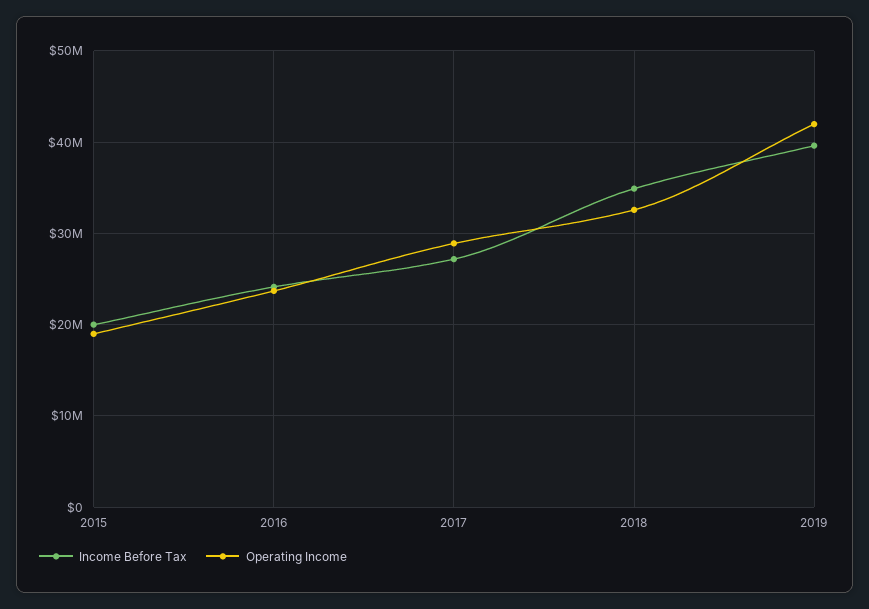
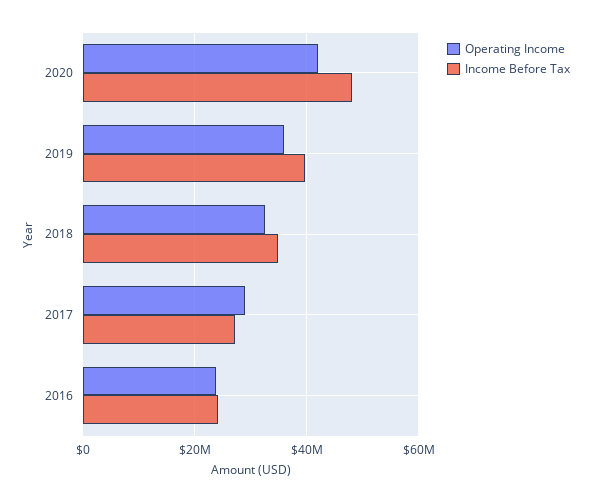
Income Before Tax, 2015: 20000000 -> none
Operating Income, 2015: 19000000 -> none
Operating Income, 2019: 42000000 -> 36000000
Operating Income, 2020: none -> 42000000
Income Before Tax, 2020: none -> 48000000

